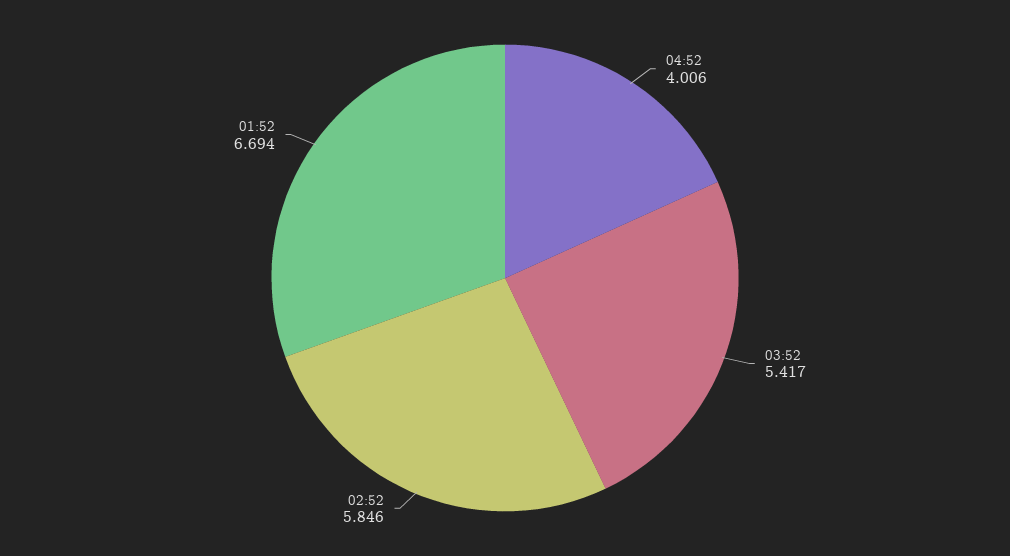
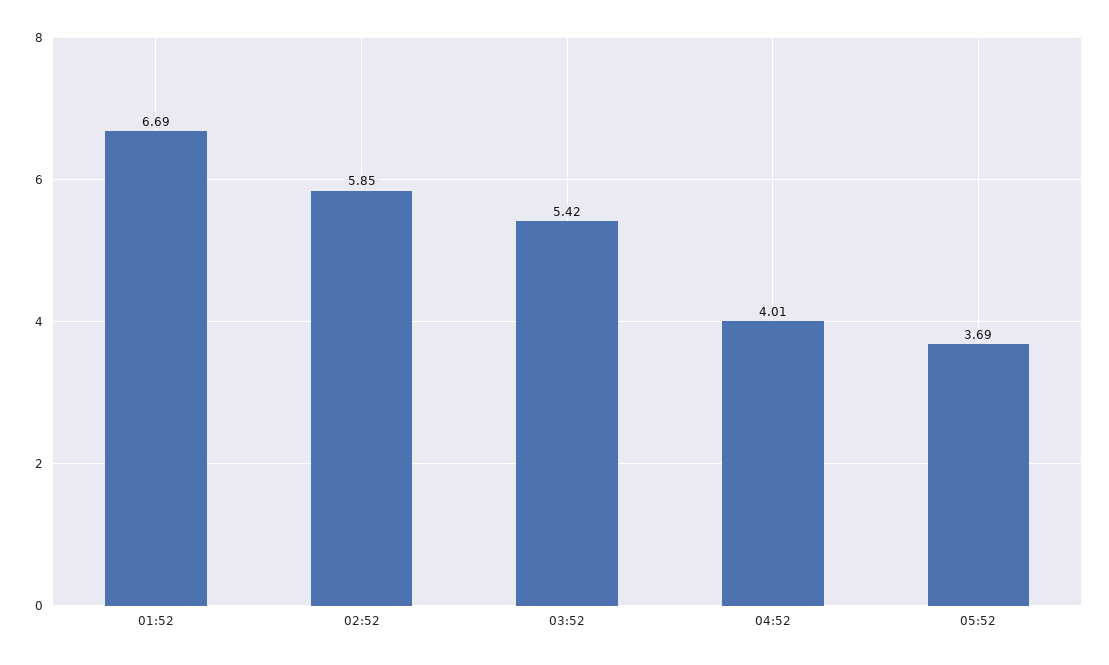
05:52: none -> 3.69

